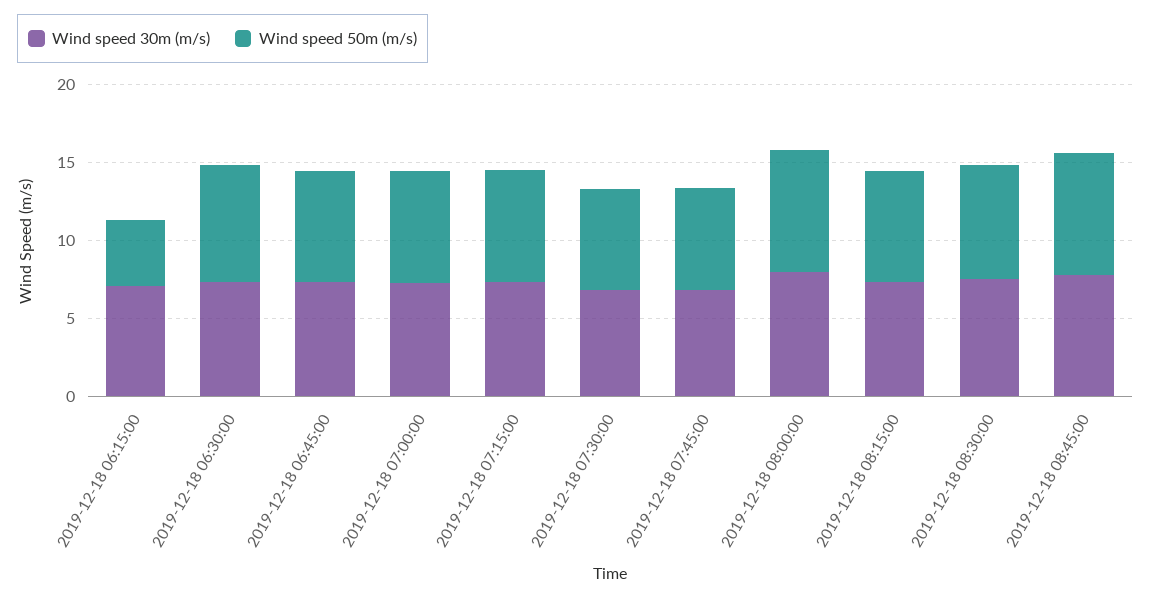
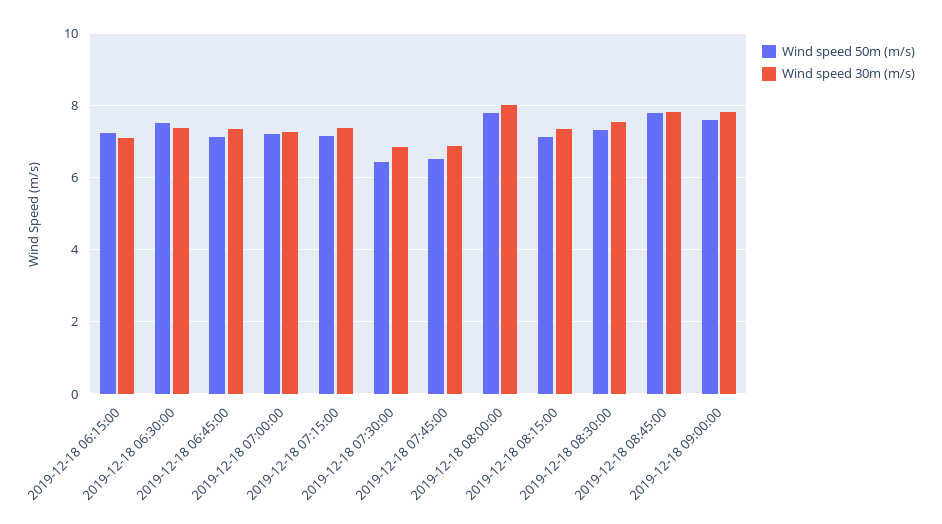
Wind speed 50m (m/s), 2019-12-18 06:15:00: 4 -> 7.2
Wind speed 50m (m/s), 2019-12-18 09:00:00: none -> 7.6
Wind speed 30m (m/s), 2019-12-18 09:00:00: none -> 7.8

